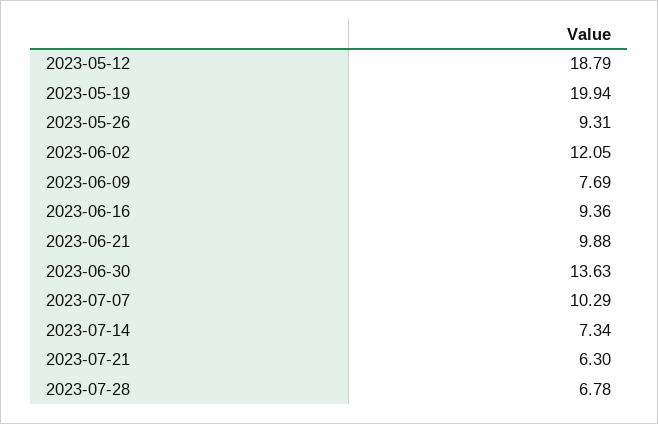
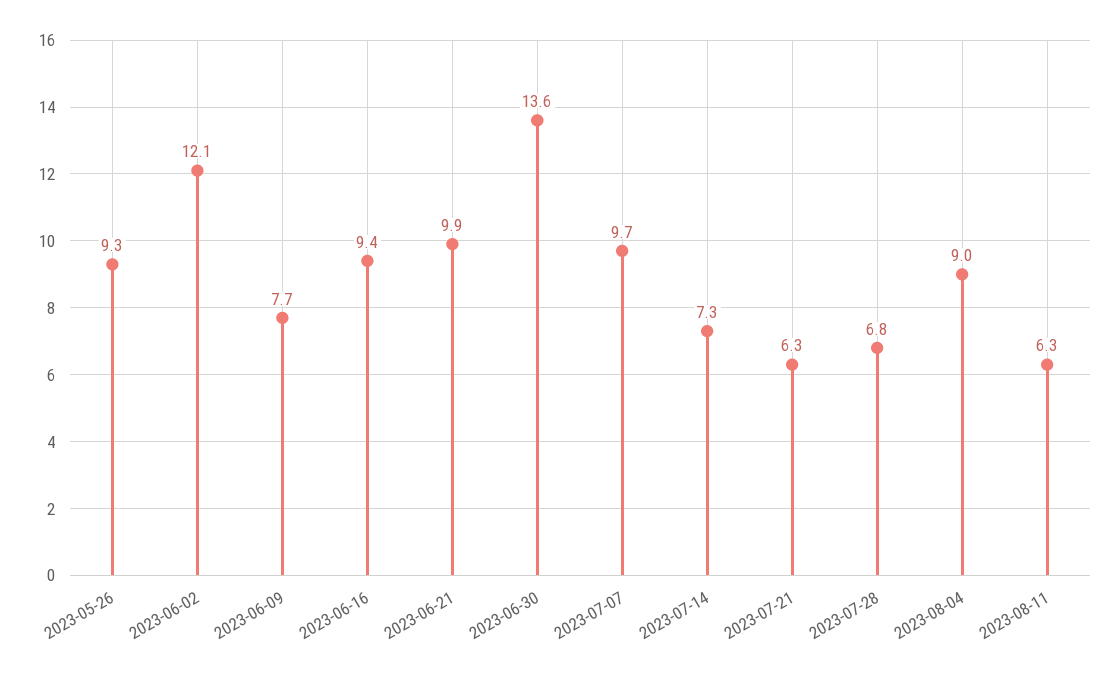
2023-05-12: 18.79 -> none
2023-05-19: 19.94 -> none
2023-07-07: 10.29 -> 9.7
2023-08-04: none -> 9
2023-08-11: none -> 6.3

